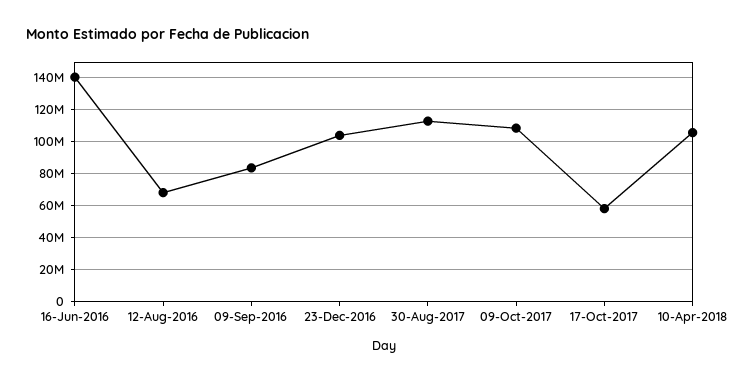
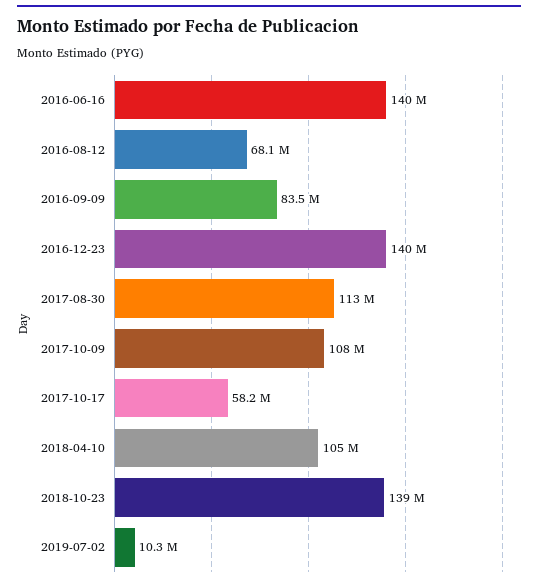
23-Dec-2016: 105000000 -> 140000000
2018-10-23: none -> 139000000
2019-07-02: none -> 10300000

